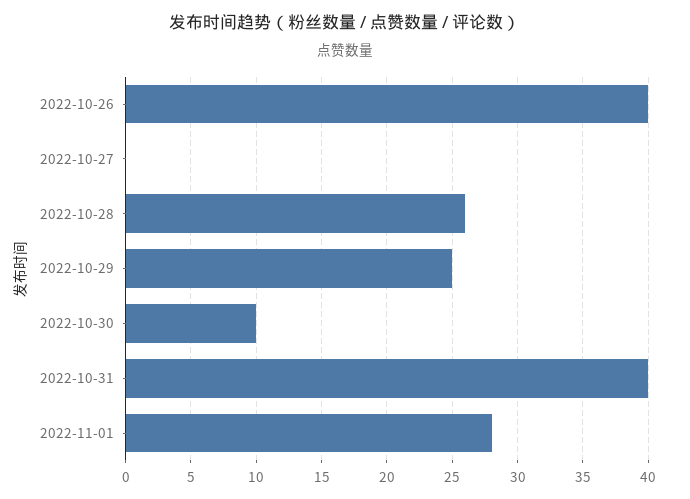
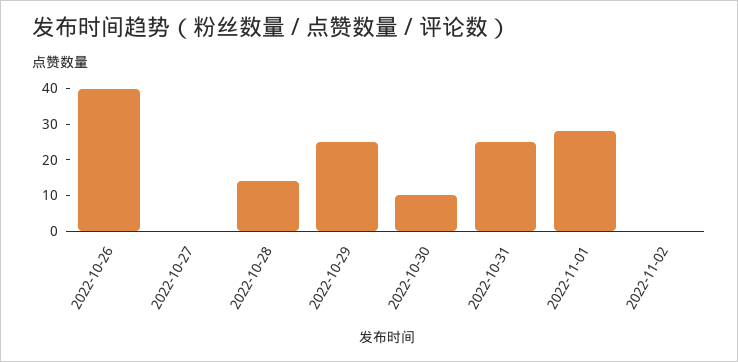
2022-10-28: 26 -> 15
2022-10-31: 40 -> 25
2022-11-02: none -> 0

